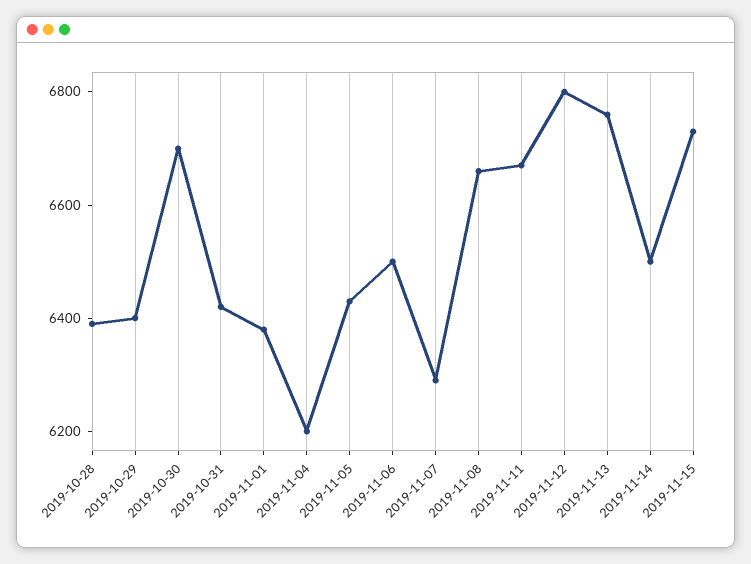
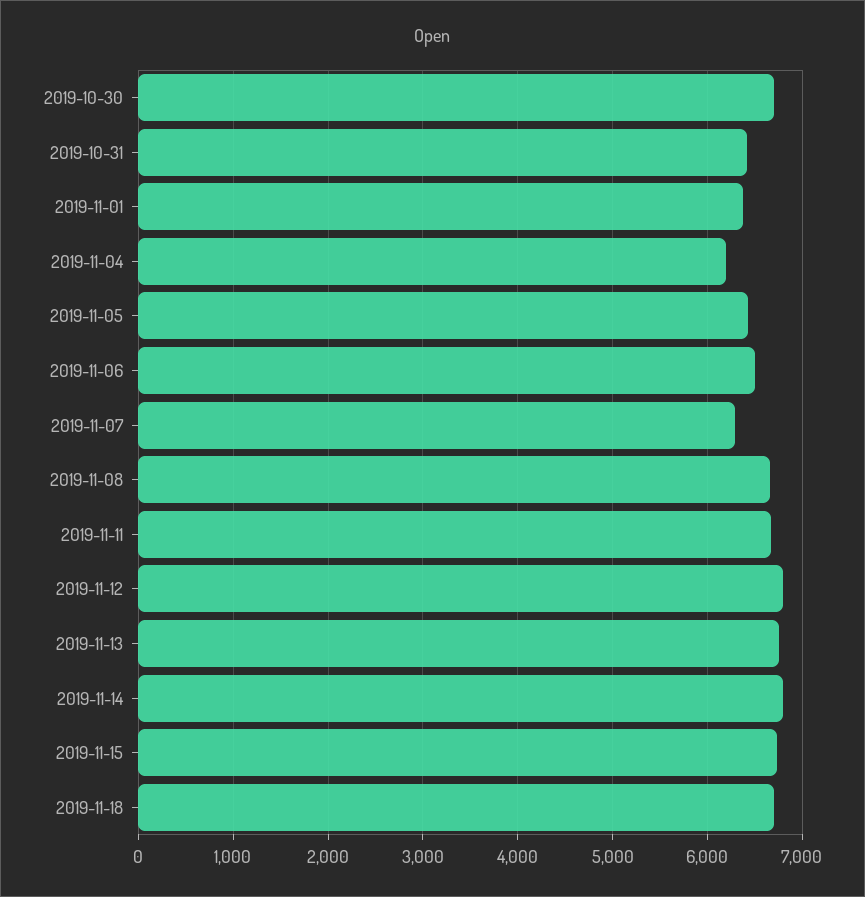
2019-10-28: 6400 -> none
2019-10-29: 6400 -> none
2019-11-14: 6500 -> 6800
2019-11-18: none -> 6700

